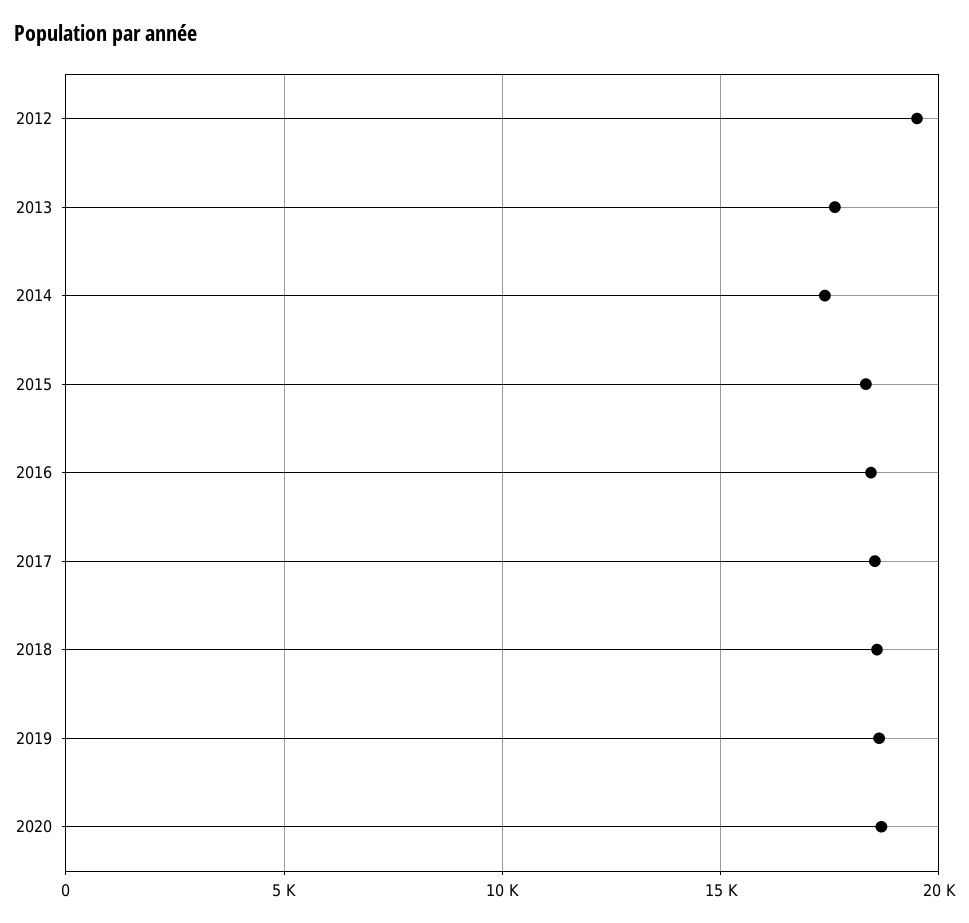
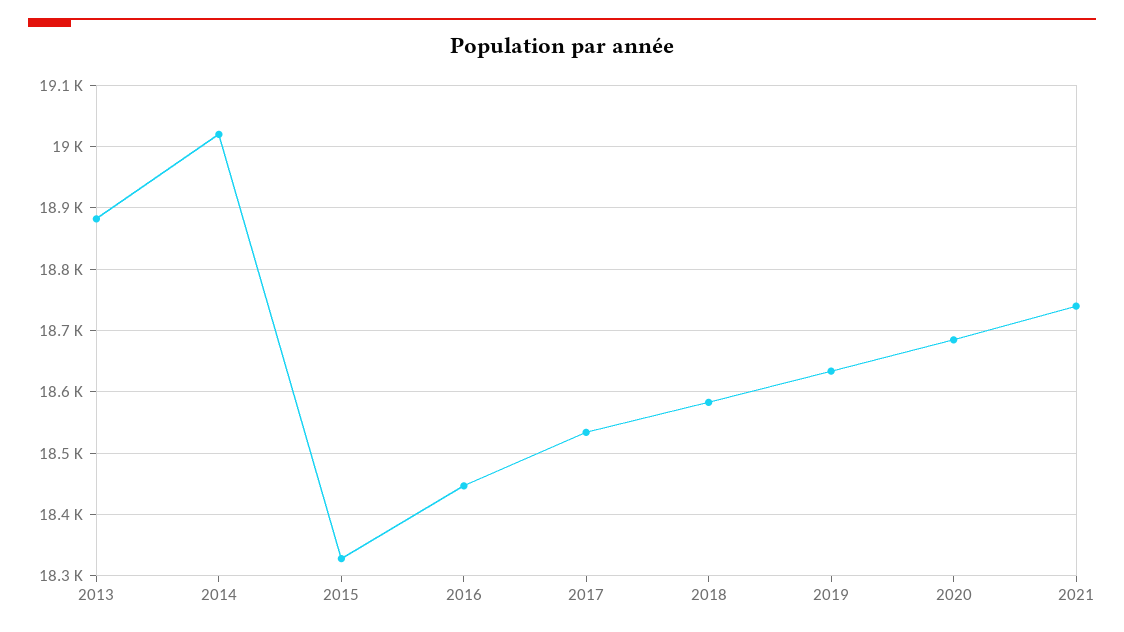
2012: 19500 -> none
2013: 17500 -> 18880
2014: 17500 -> 19020
2021: none -> 18740

